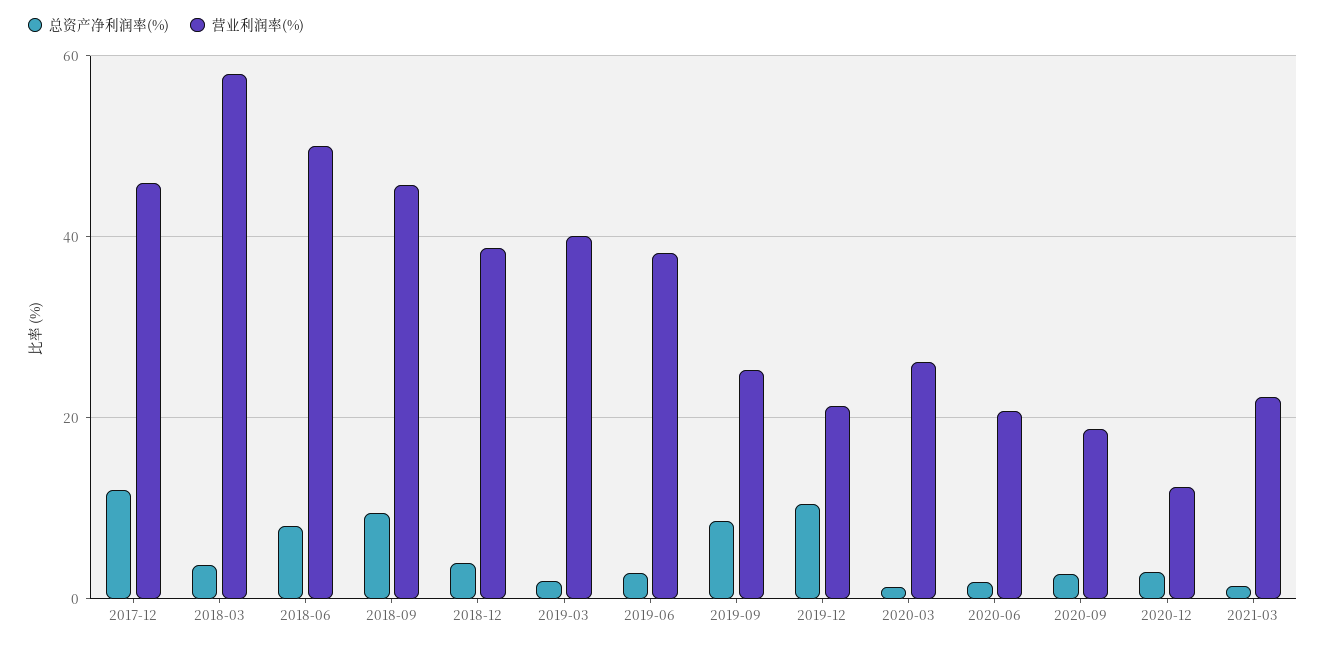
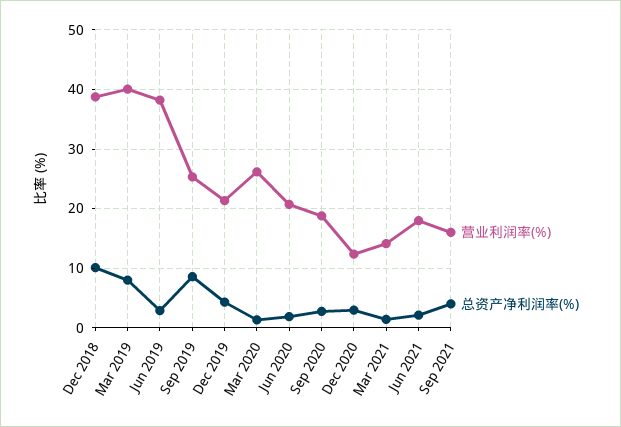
总资产净利润率(%), 2017-12: 12 -> none
营业利润率(%), 2017-12: 46 -> none
总资产净利润率(%), 2018-03: 4 -> none
营业利润率(%), 2018-03: 58 -> none
总资产净利润率(%), 2018-06: 8 -> none
营业利润率(%), 2018-06: 50 -> none
总资产净利润率(%), 2018-09: 10 -> none
营业利润率(%), 2018-09: 46 -> none
总资产净利润率(%), 2018-12: 4 -> 10
总资产净利润率(%), 2019-03: 2 -> 8
总资产净利润率(%), 2019-12: 10 -> 4
营业利润率(%), 2021-03: 22 -> 14
营业利润率(%), Jun 2021: none -> 18
总资产净利润率(%), Jun 2021: none -> 2
营业利润率(%), Sep 2021: none -> 16
总资产净利润率(%), Sep 2021: none -> 4

